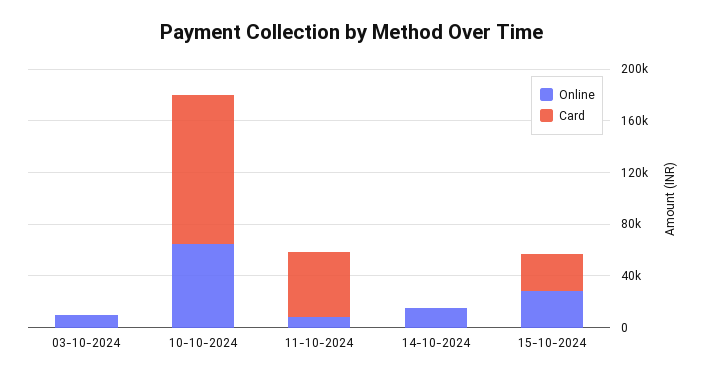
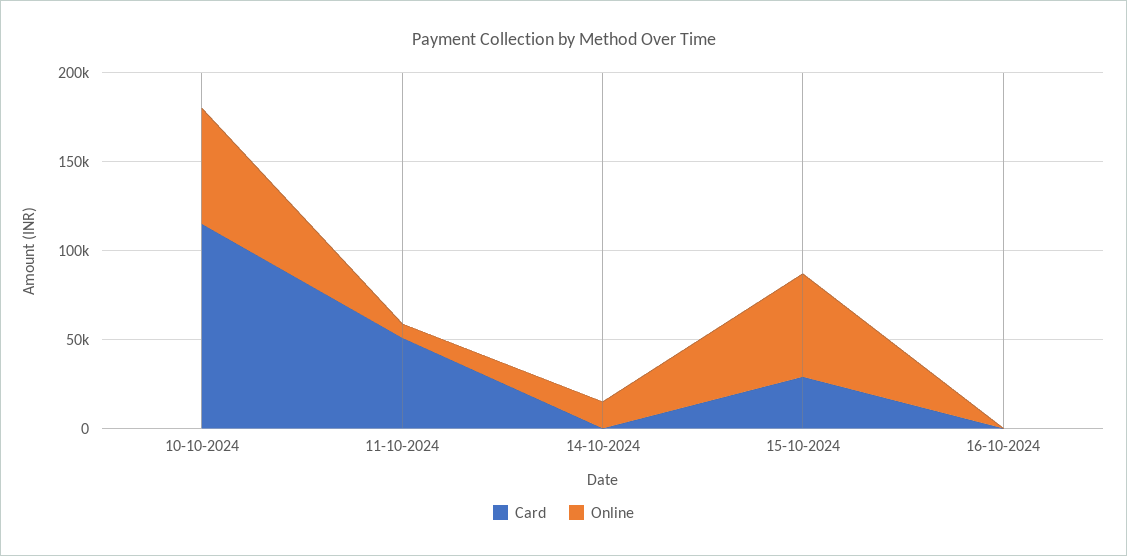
Online, 03-10-2024: 10000 -> none
Card, 03-10-2024: 0 -> none
Online, 15-10-2024: 30000 -> 60000
Card, 16-10-2024: none -> 0
Online, 16-10-2024: none -> 0

